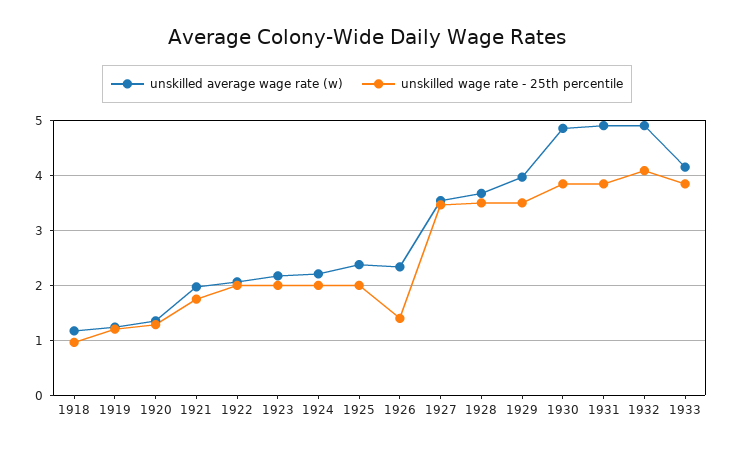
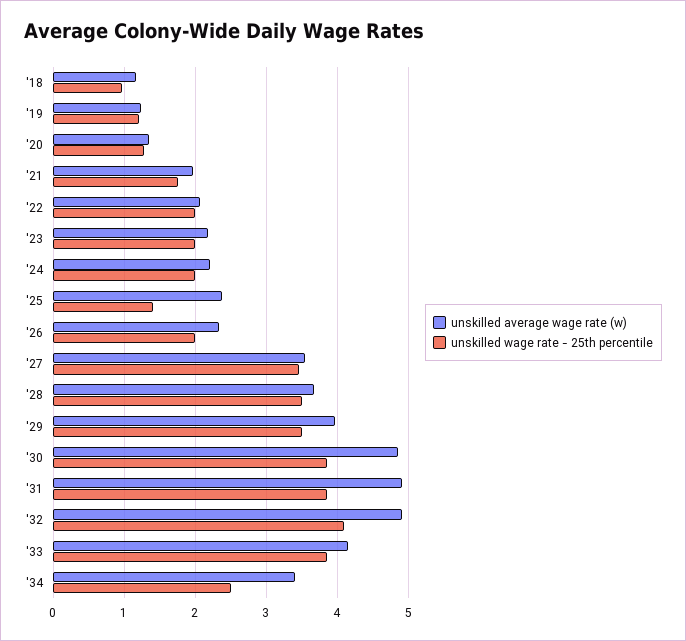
unskilled wage rate - 25th percentile, 1925: 2 -> 1.4
unskilled wage rate - 25th percentile, 1926: 1.4 -> 2
unskilled average wage rate (w), '34: none -> 3.4
unskilled wage rate - 25th percentile, '34: none -> 2.5

